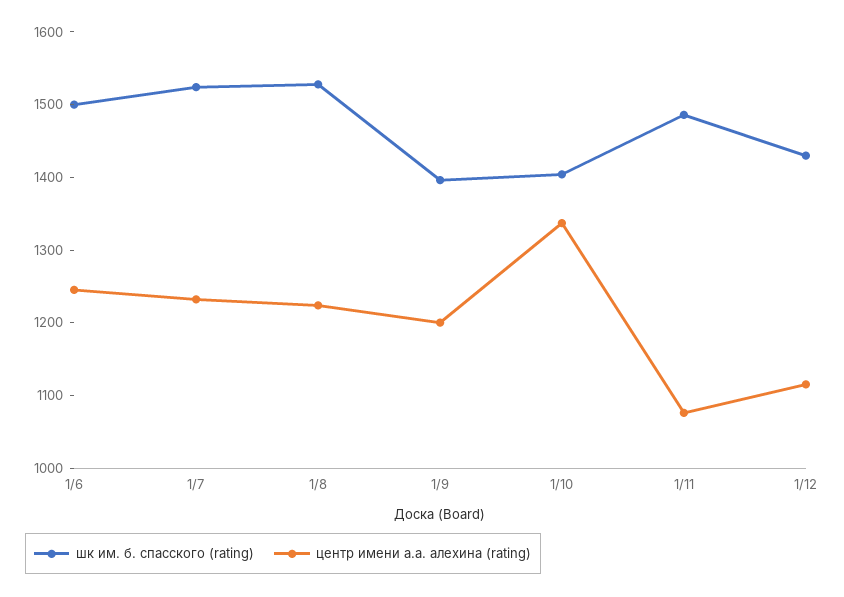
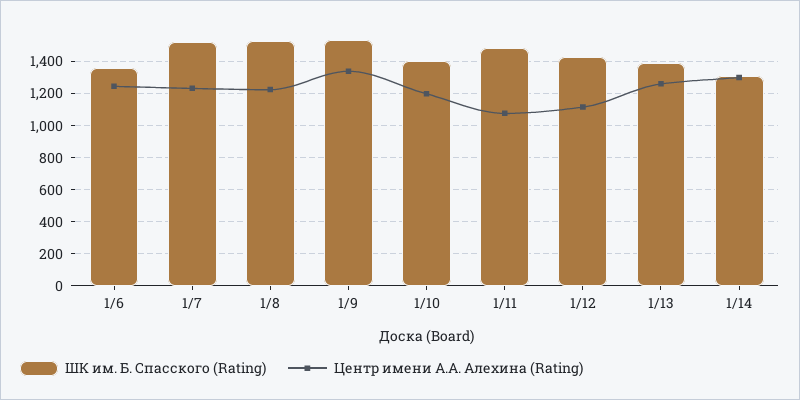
шк им. б. спасского (rating), 1/6: 1500 -> 1350
шк им. б. спасского (rating), 1/9: 1400 -> 1550
центр имени а.а. алехина (rating), 1/9: 1200 -> 1350
центр имени а.а. алехина (rating), 1/10: 1340 -> 1200
шк им. б. спасского (rating), 1/13: none -> 1400
центр имени а.а. алехина (rating), 1/13: none -> 1250
шк им. б. спасского (rating), 1/14: none -> 1300
центр имени а.а. алехина (rating), 1/14: none -> 1300

